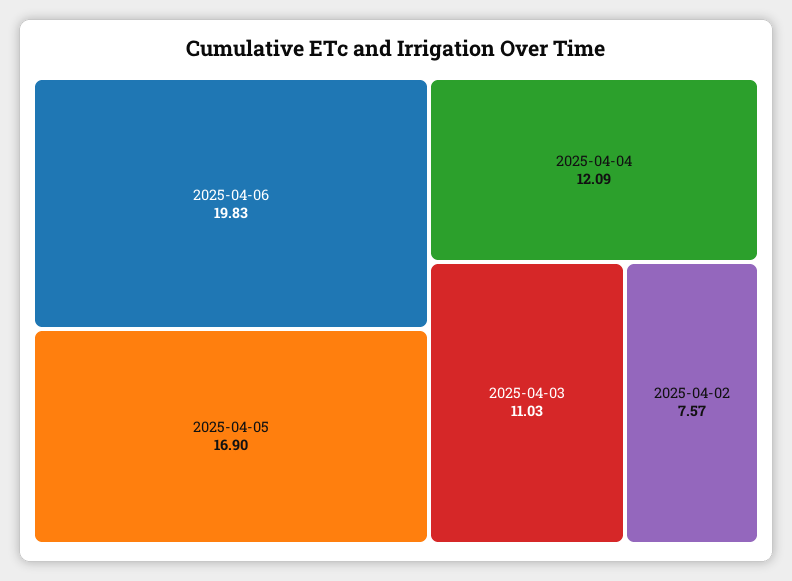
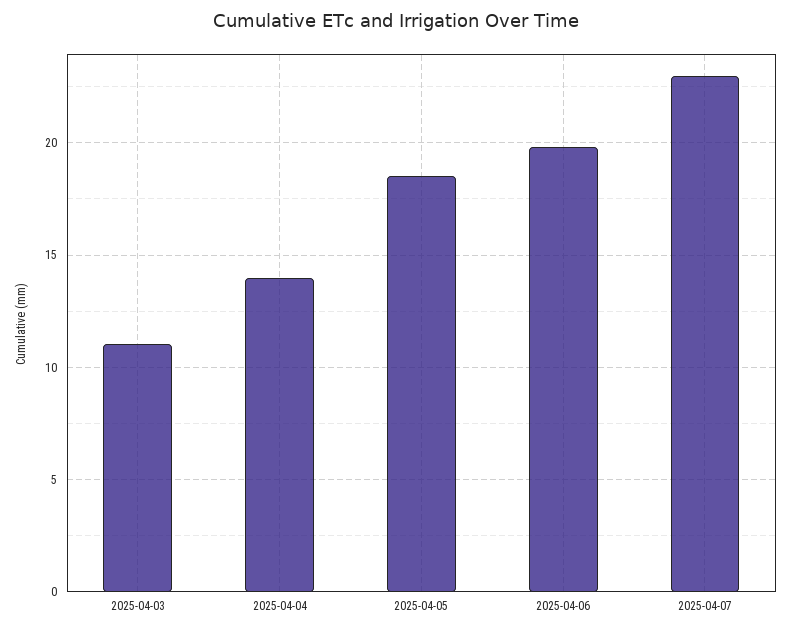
2025-04-05: 16.9 -> 18.5
2025-04-04: 12.09 -> 14
2025-04-02: 7.57 -> none
2025-04-07: none -> 23

